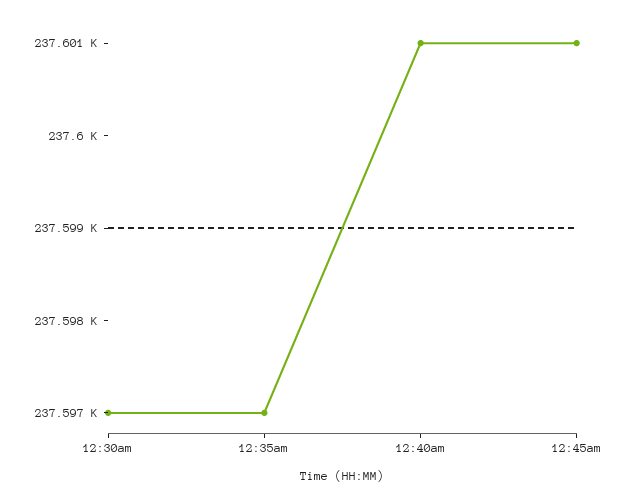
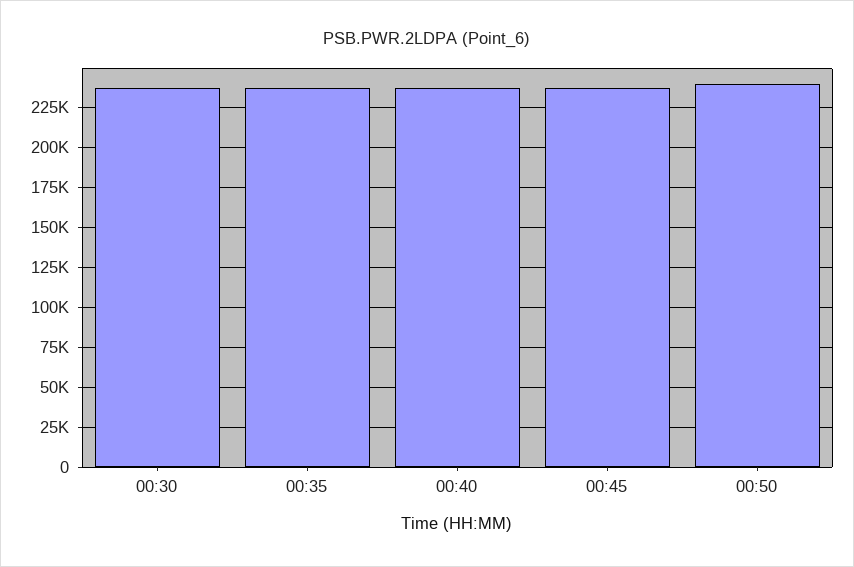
00:50: none -> 240000

